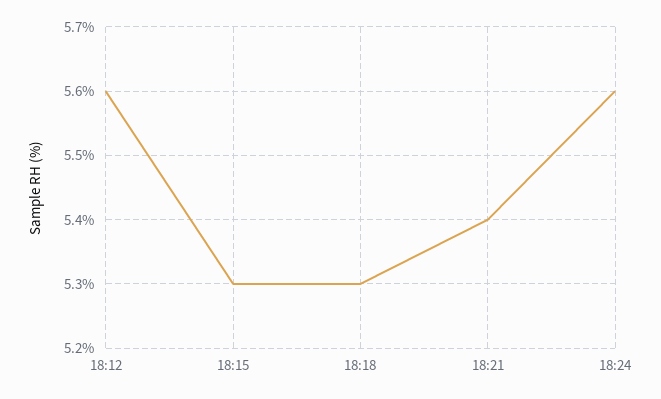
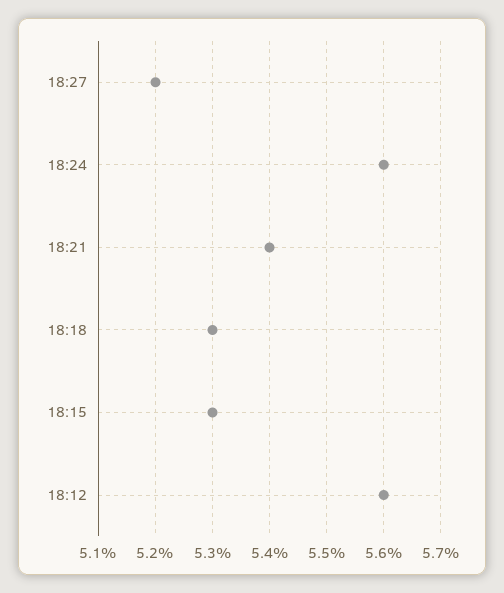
18:27: none -> 5.2

